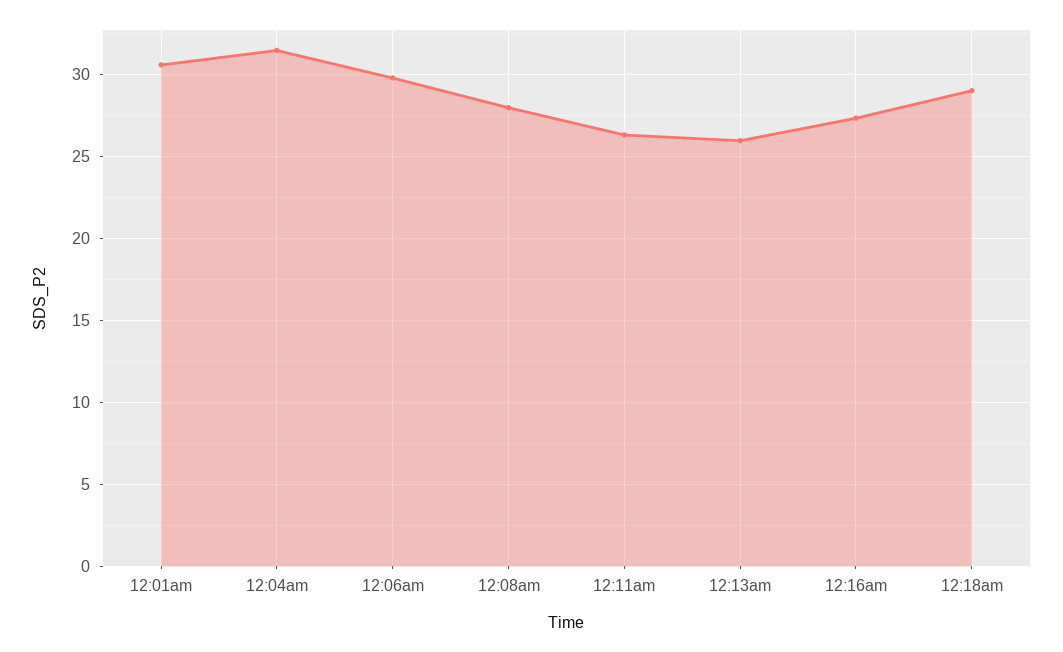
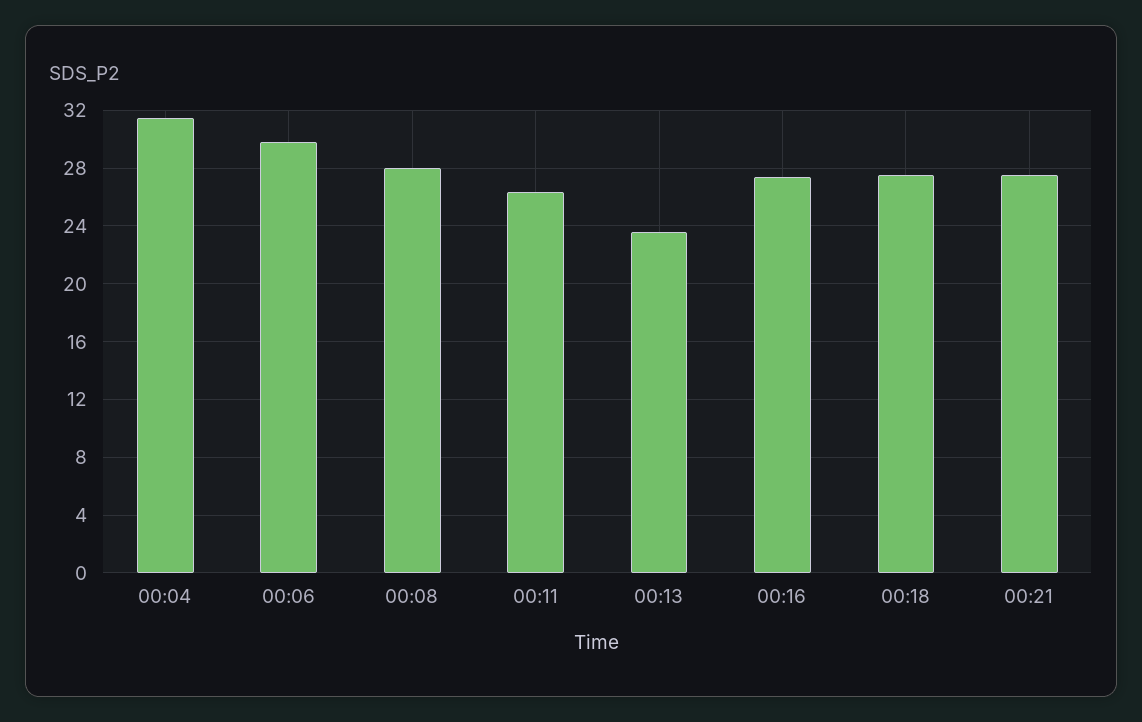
12:01am: 30.5 -> none
12:13am: 26 -> 23.5
12:18am: 29 -> 27.5
00:21: none -> 27.5

